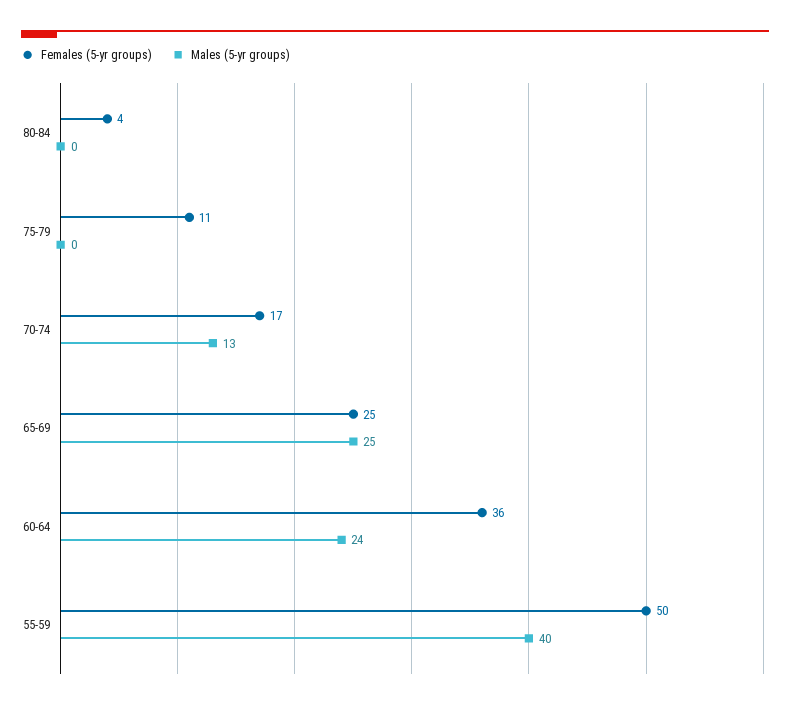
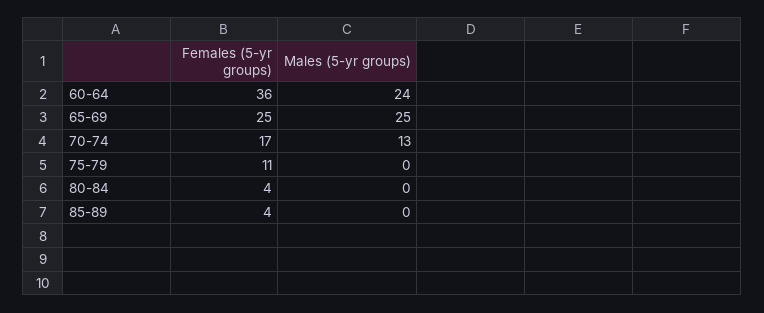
Females (5-yr groups), 55-59: 50 -> none
Males (5-yr groups), 55-59: 40 -> none
Females (5-yr groups), 85-89: none -> 4
Males (5-yr groups), 85-89: none -> 0

